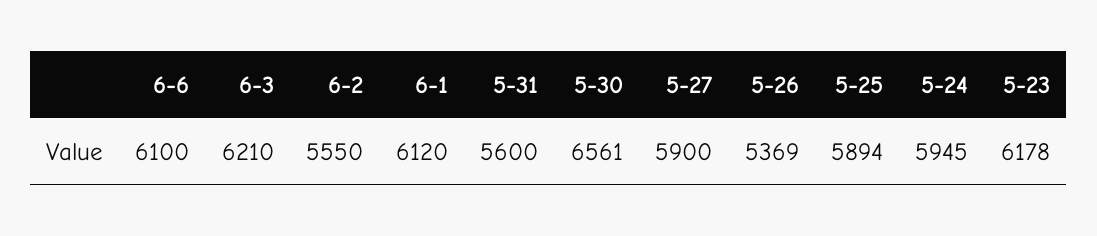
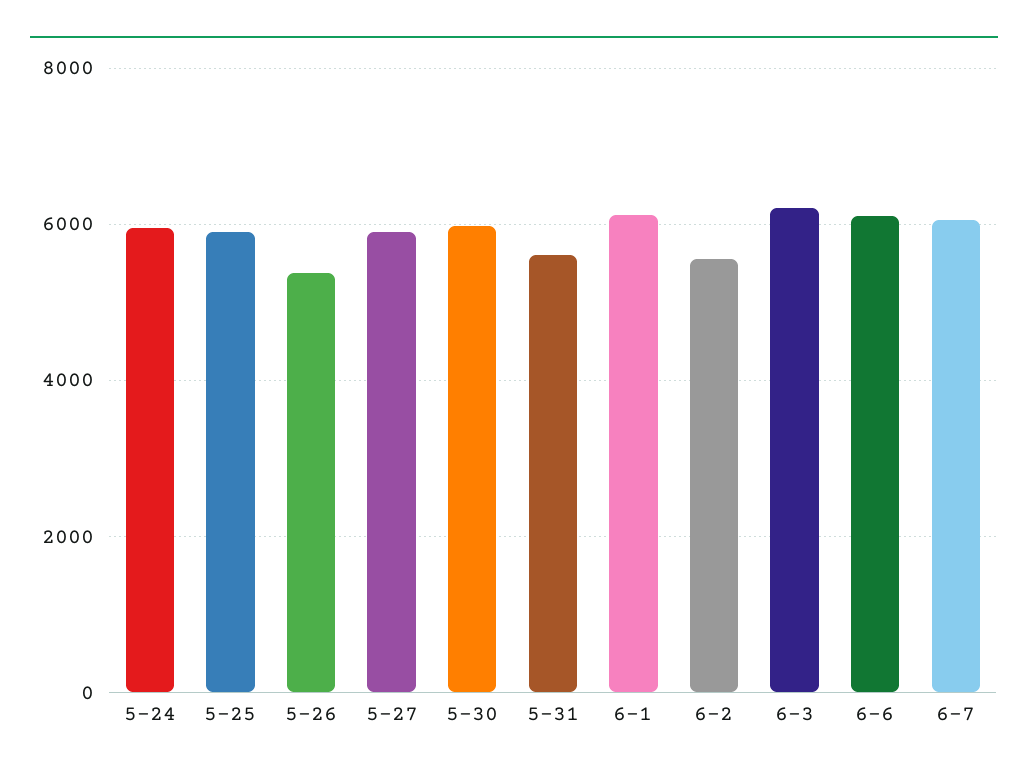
5-30: 6561 -> 6000
5-23: 6178 -> none
6-7: none -> 6000

